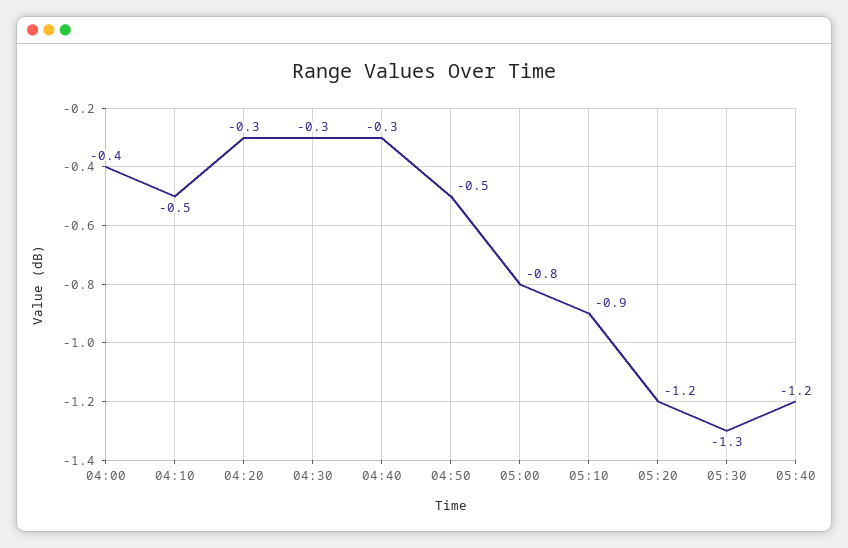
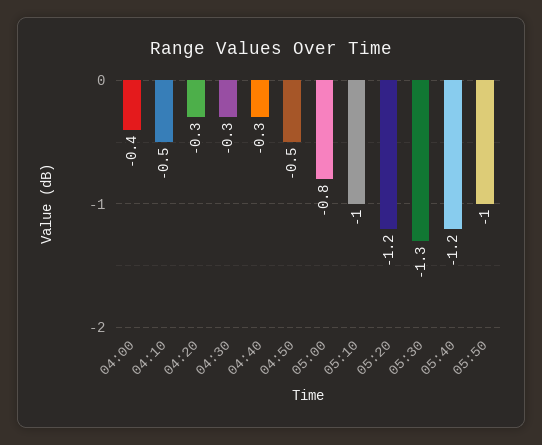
05:10: -0.9 -> -1
05:50: none -> -1

